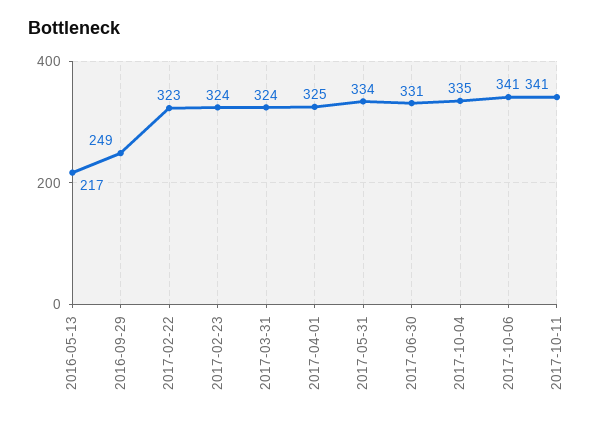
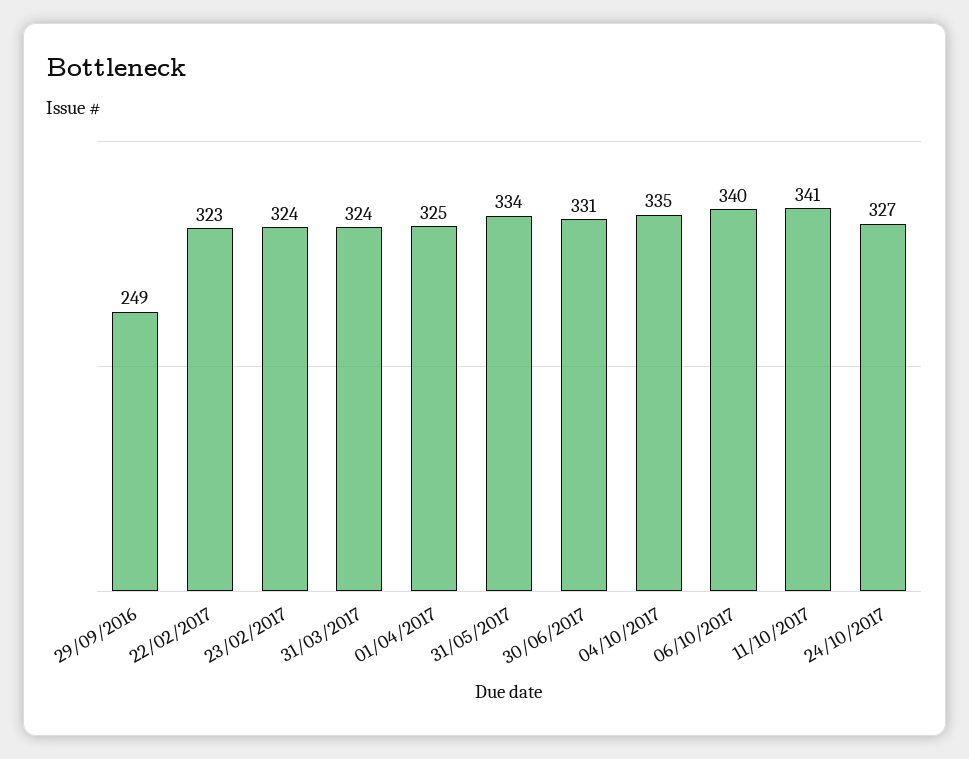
2016-05-13: 217 -> none
2017-10-06: 341 -> 340
24/10/2017: none -> 327

